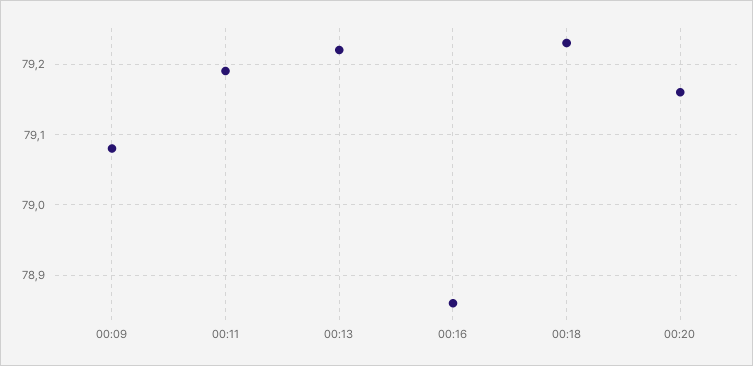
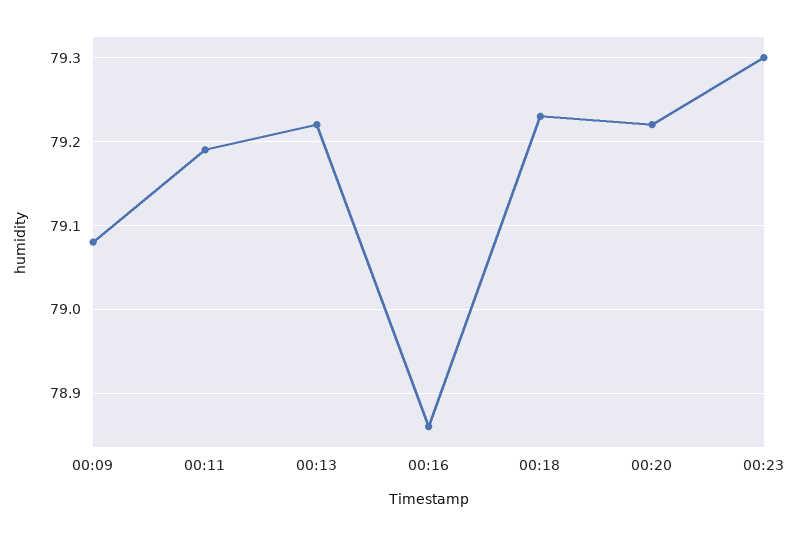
00:20: 79.16 -> 79.22
00:23: none -> 79.3

